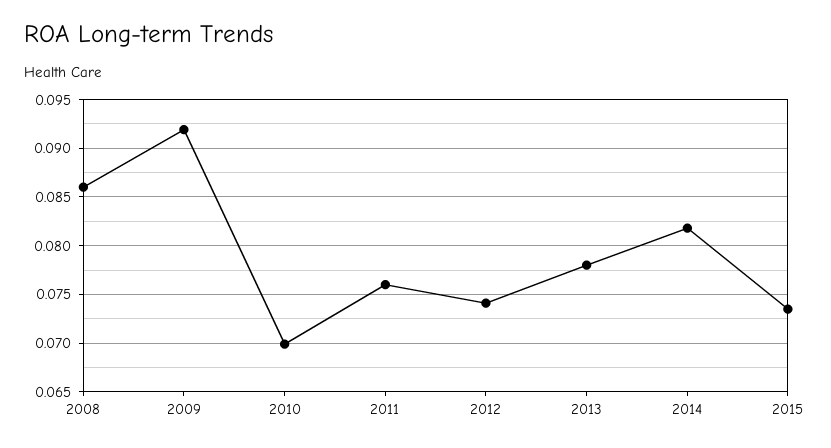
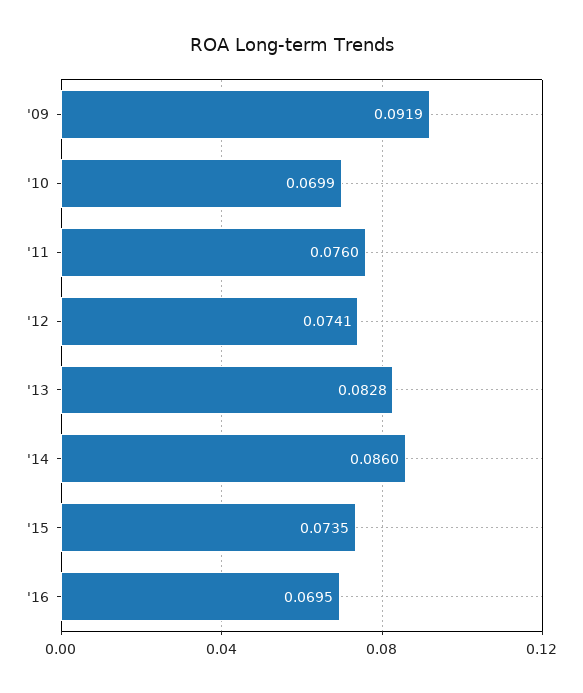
2008: 0.086 -> none
2013: 0.078 -> 0.0828
2014: 0.082 -> 0.086
'16: none -> 0.0695

